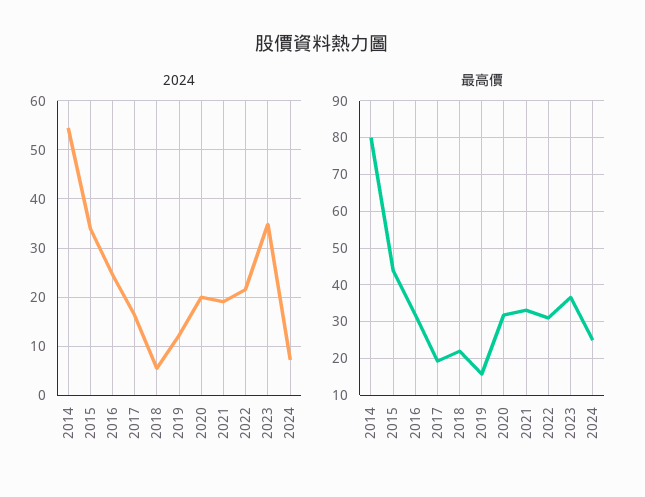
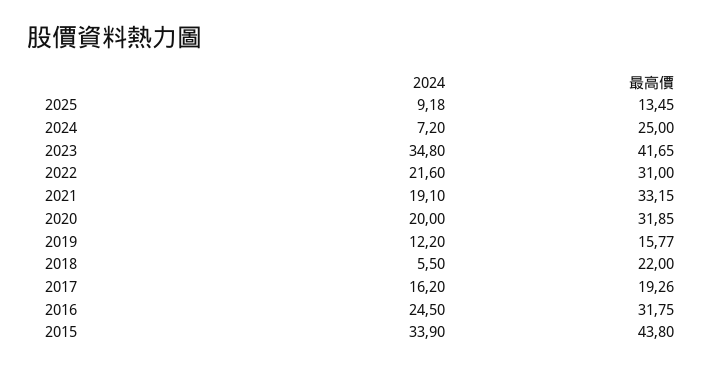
2024, 2014: 54 -> none
最高價, 2014: 80 -> none
最高價, 2023: 36 -> 41.65
2024, 2025: none -> 9.18
最高價, 2025: none -> 13.45

